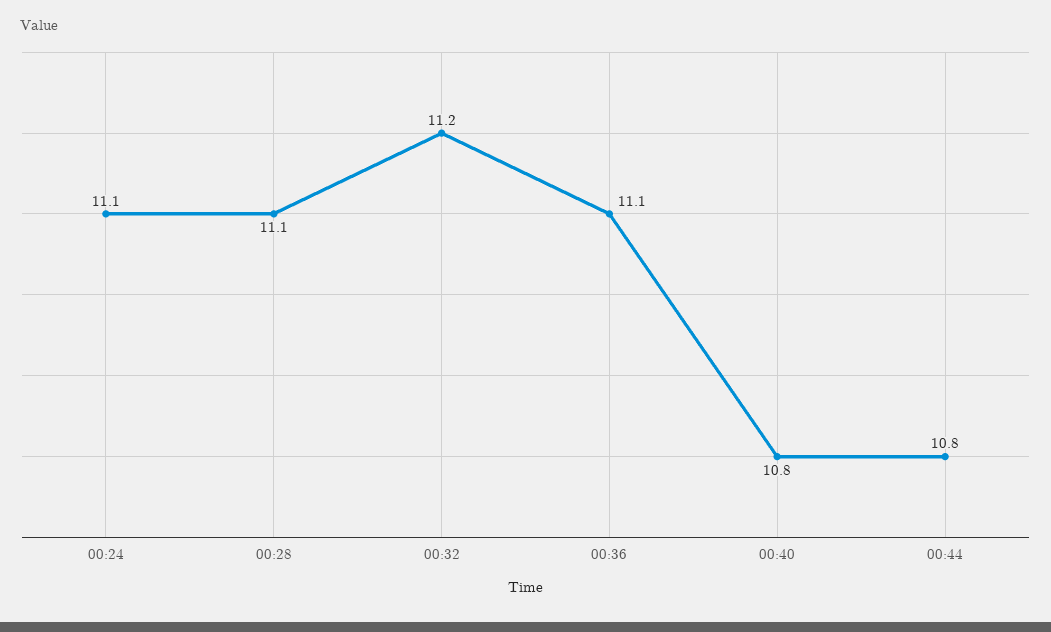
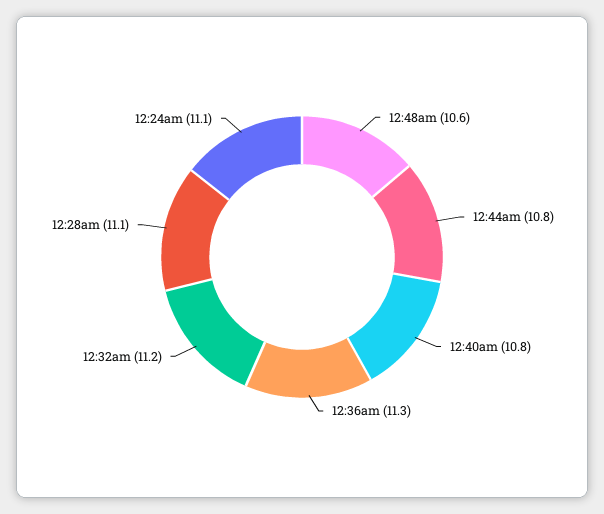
00:36: 11.1 -> 11.3
12:48am: none -> 10.6

